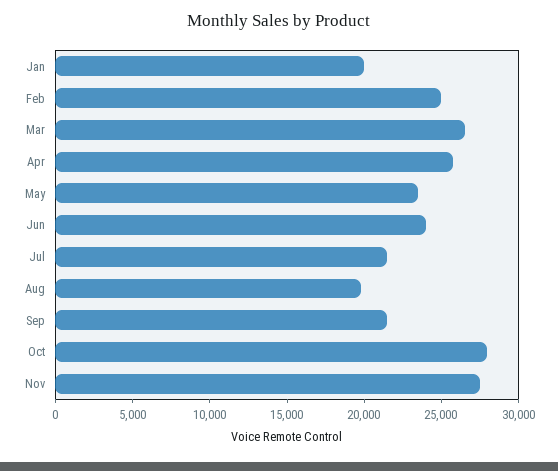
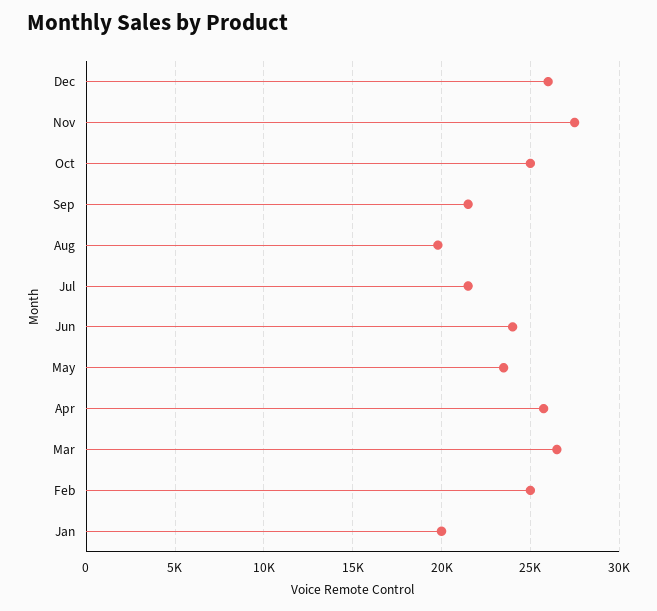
Oct: 28000 -> 25000
Dec: none -> 26000

